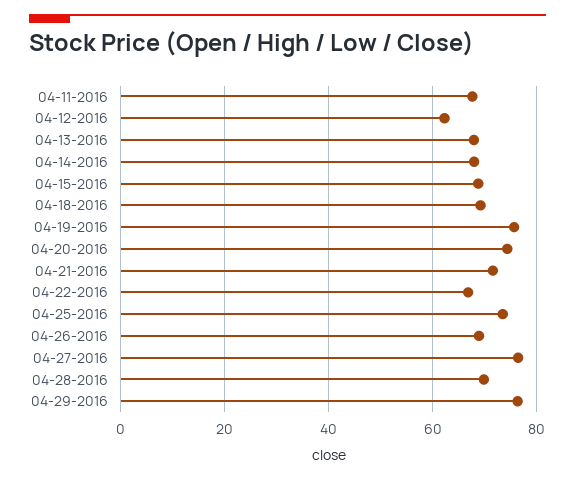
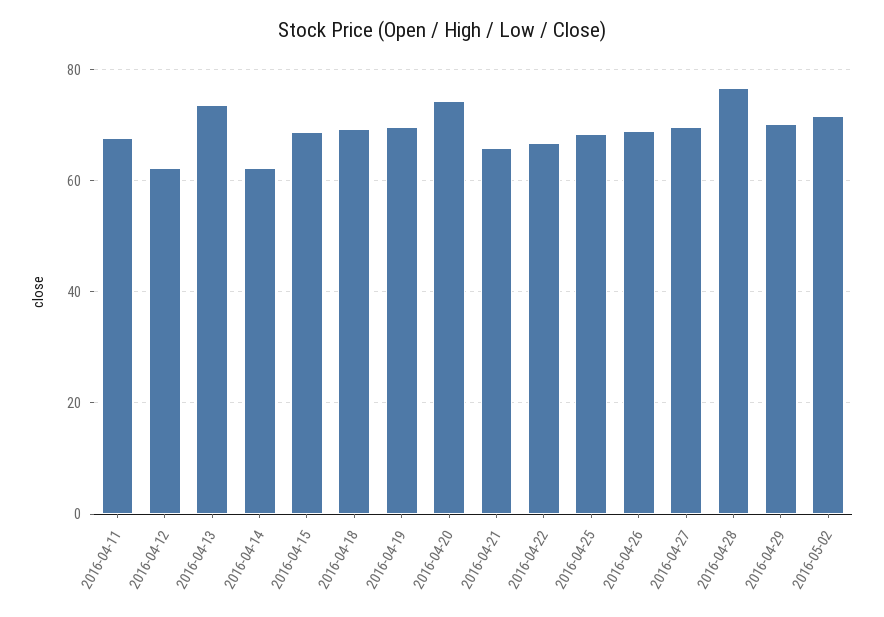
04-13-2016: 68 -> 74
04-14-2016: 68 -> 62
04-19-2016: 76 -> 70
04-21-2016: 72 -> 66
04-25-2016: 74 -> 68
04-27-2016: 76 -> 70
04-28-2016: 70 -> 76
04-29-2016: 76 -> 70
2016-05-02: none -> 72

